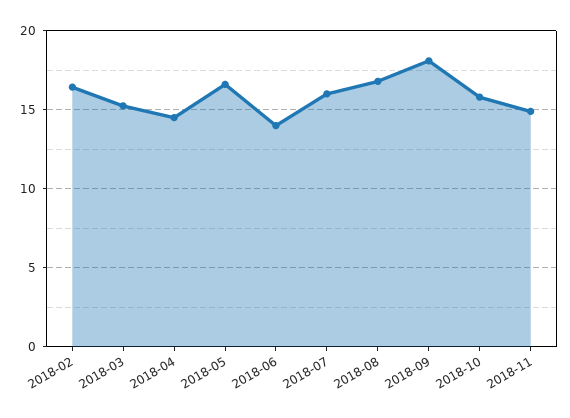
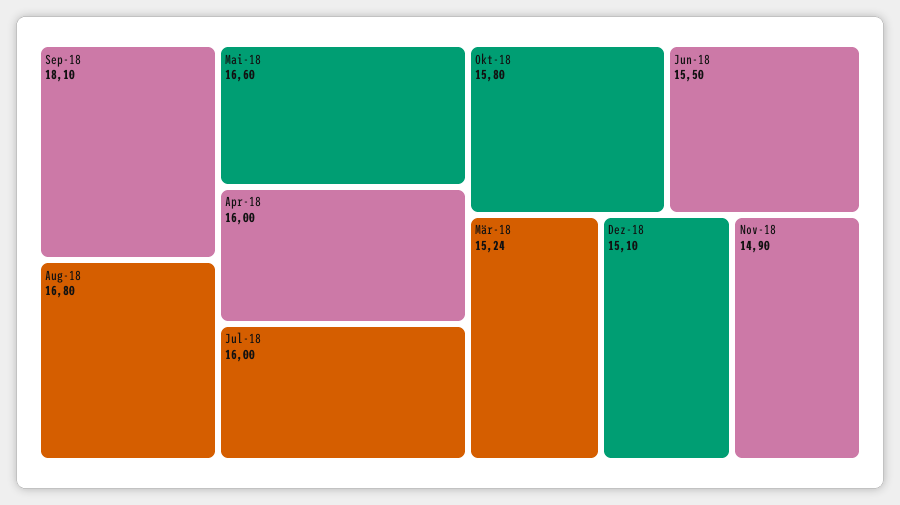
2018-02: 16.5 -> none
2018-04: 14.5 -> 16
2018-06: 14 -> 15.5
Dez-18: none -> 15.1

